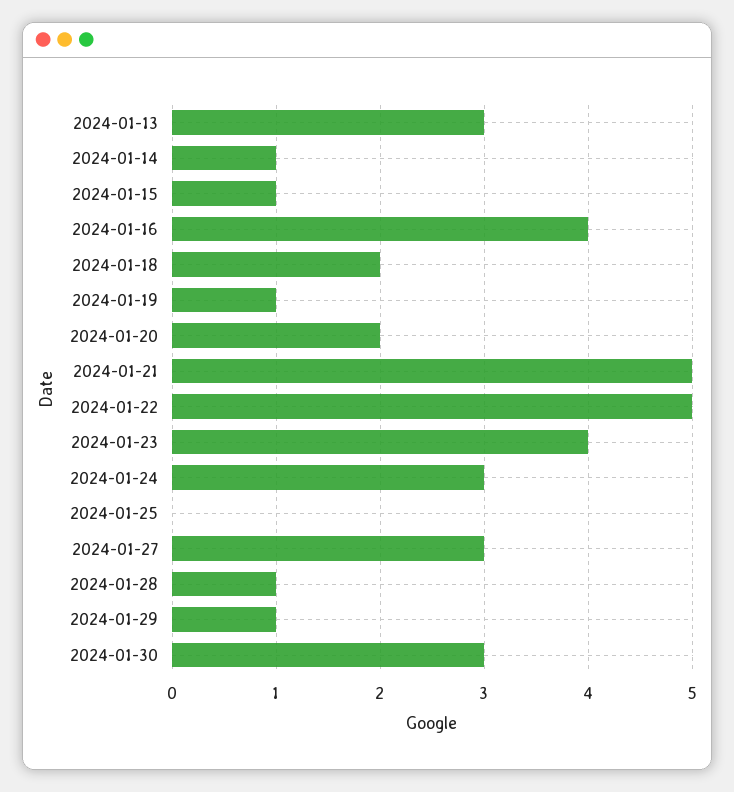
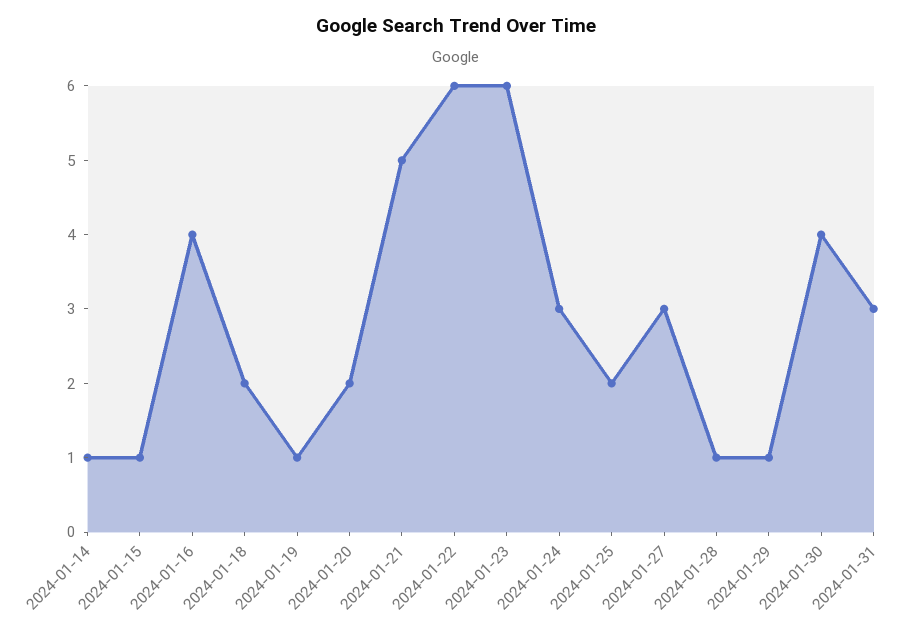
2024-01-13: 3 -> none
2024-01-22: 5 -> 6
2024-01-23: 4 -> 6
2024-01-25: 0 -> 2
2024-01-30: 3 -> 4
2024-01-31: none -> 3

